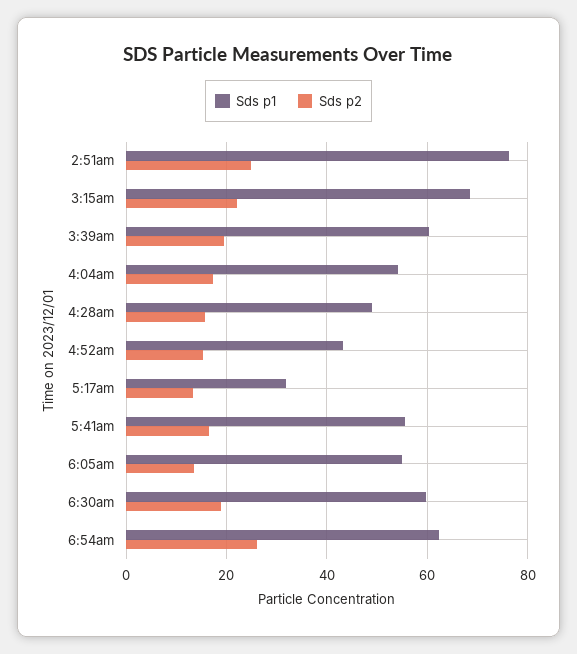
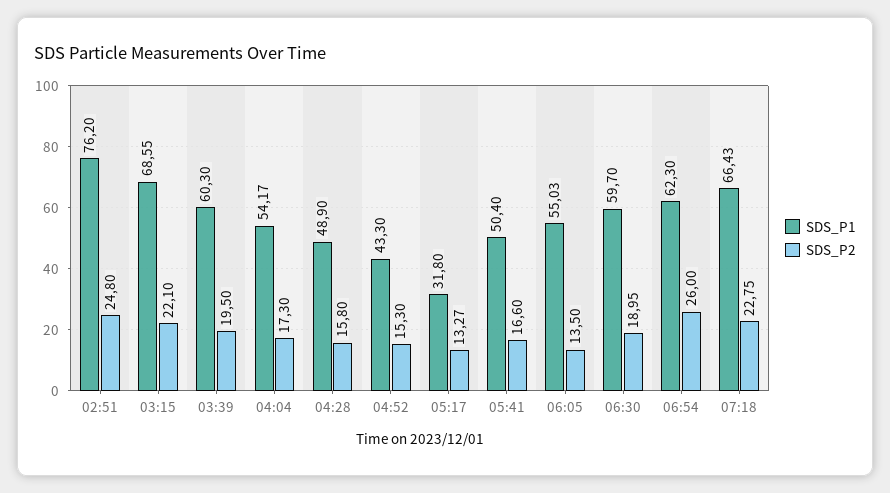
Sds p1, 5:41am: 56 -> 50.4
Sds p1, 07:18: none -> 66.43
Sds p2, 07:18: none -> 22.75

